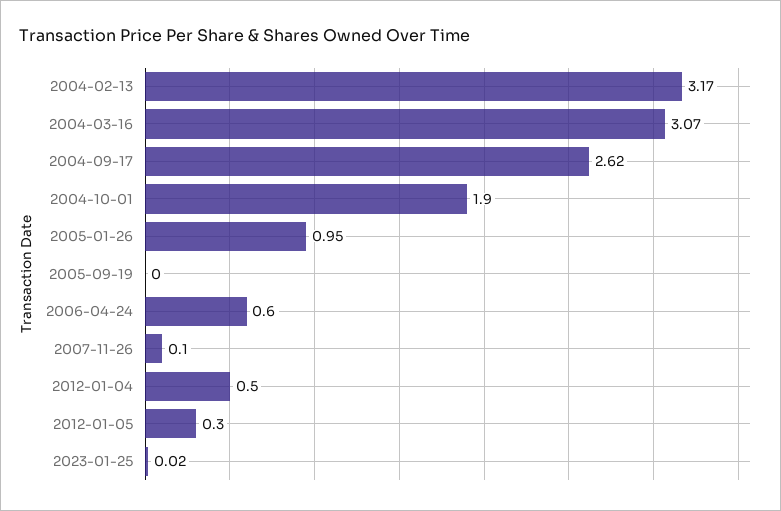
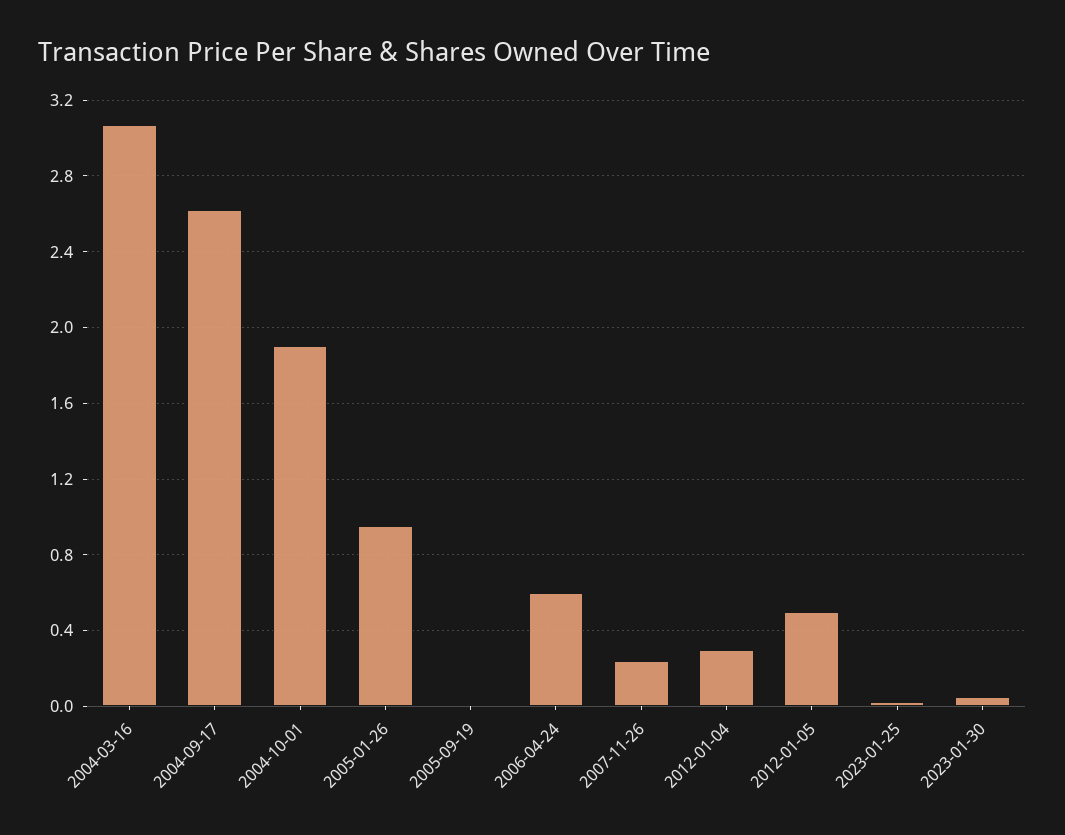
2004-02-13: 3.17 -> none
2007-11-26: 0.1 -> 0.25
2012-01-04: 0.5 -> 0.3
2012-01-05: 0.3 -> 0.5
2023-01-30: none -> 0.05

